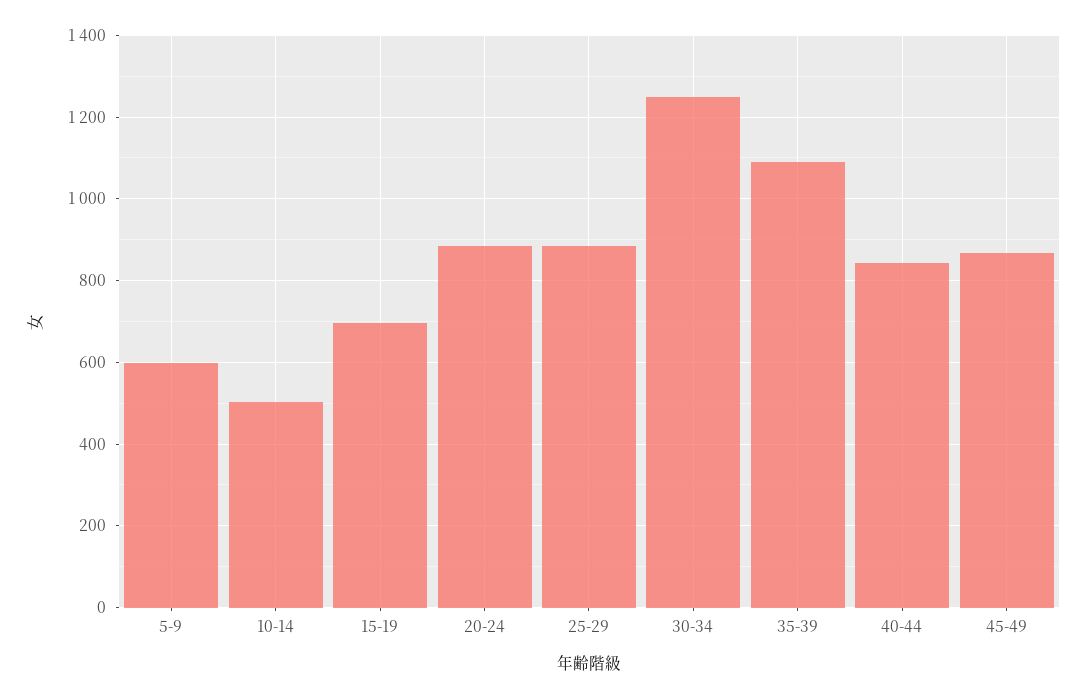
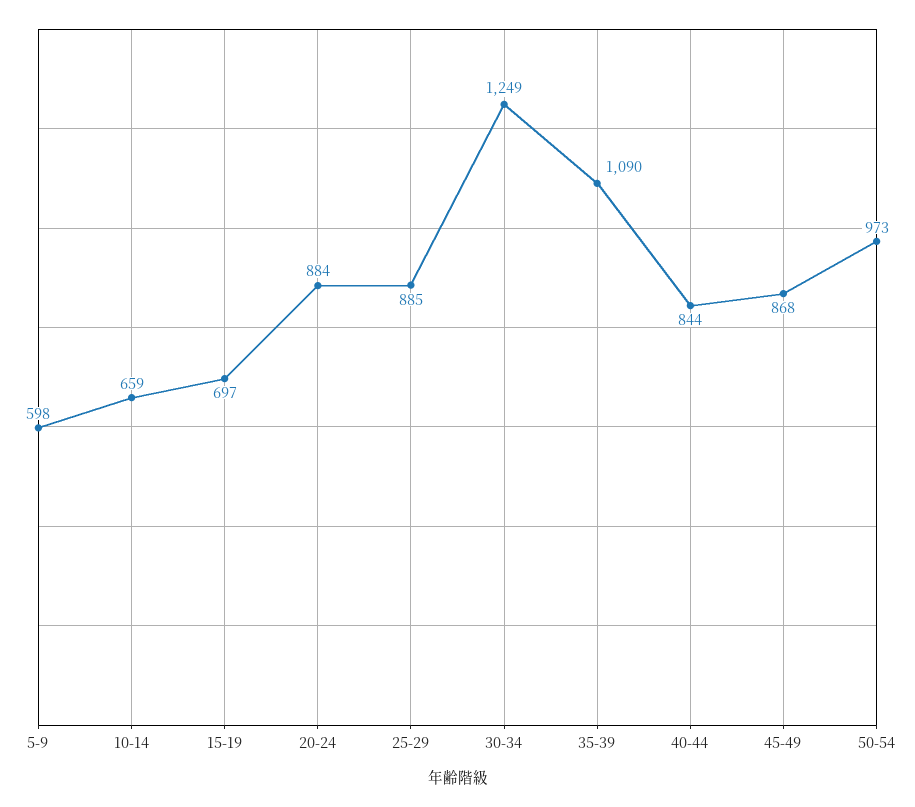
10-14: 500 -> 659
50-54: none -> 973

